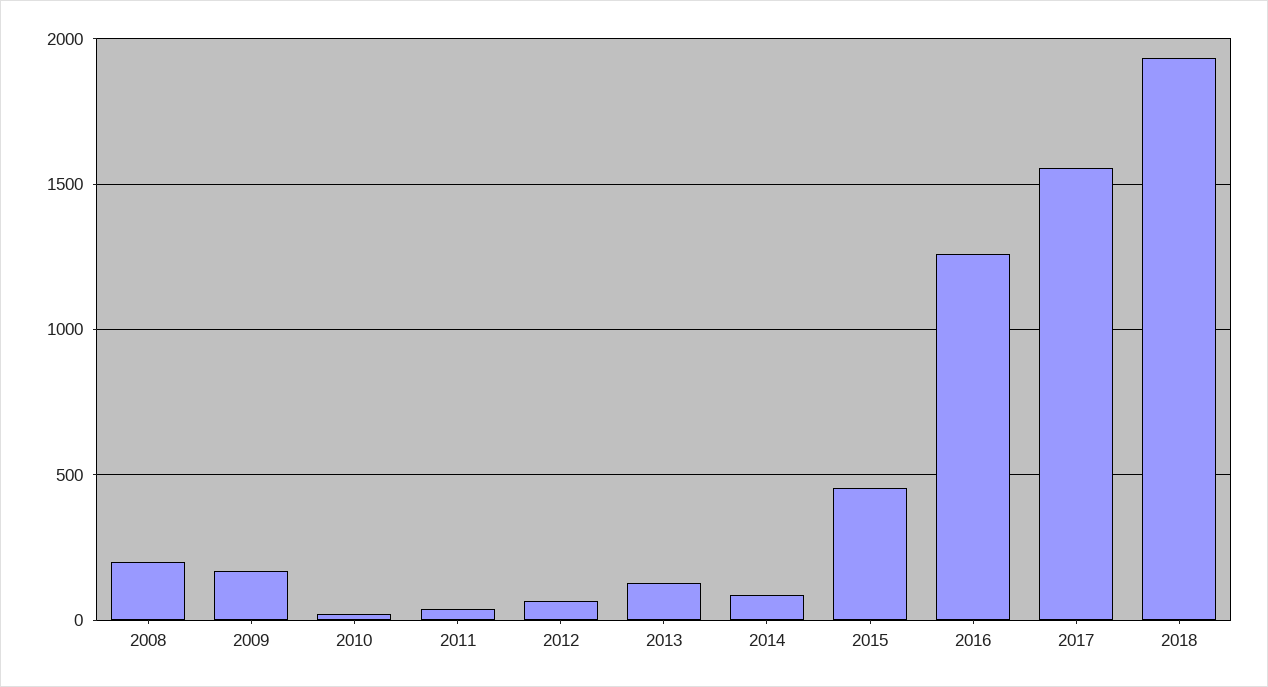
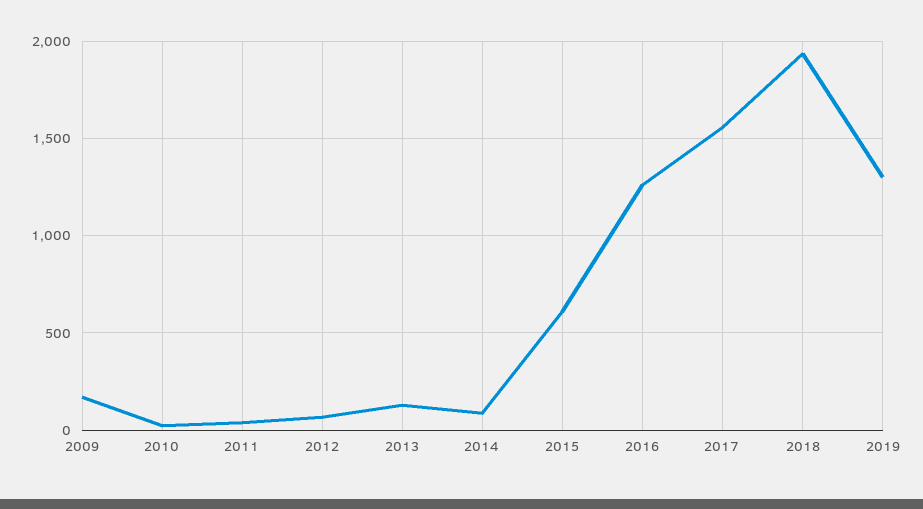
2008: 200 -> none
2015: 450 -> 600
2019: none -> 1300

